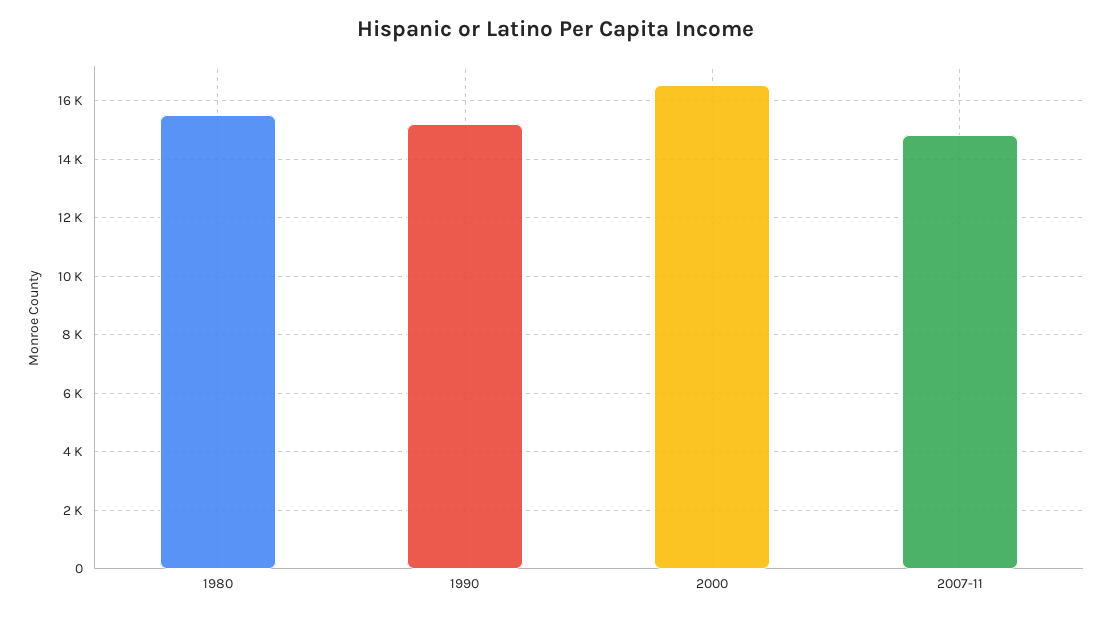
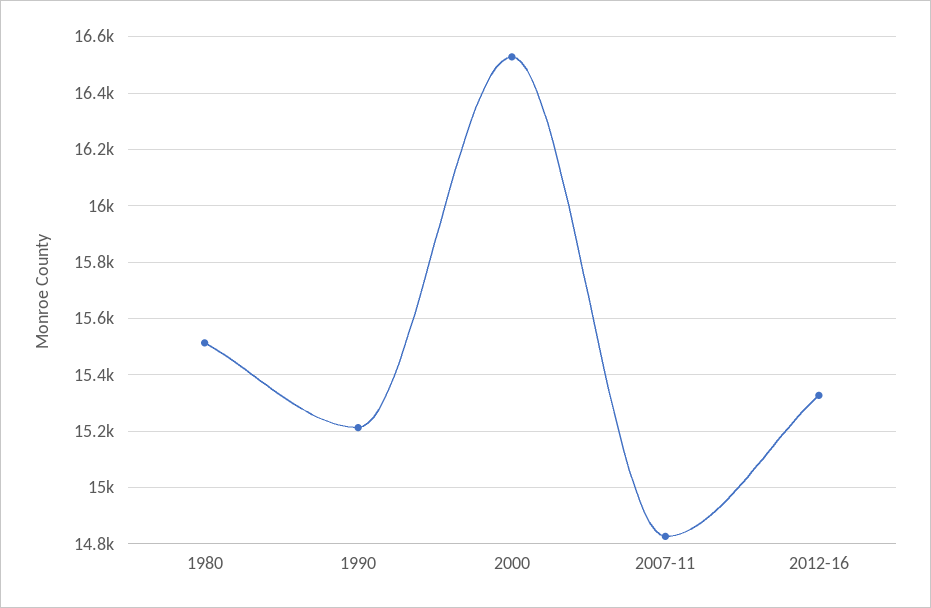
2012-16: none -> 15325

